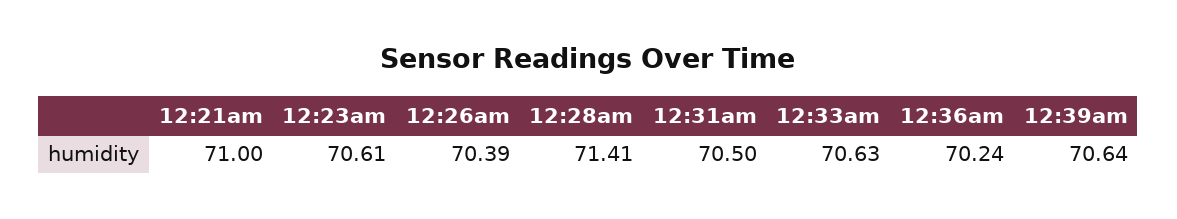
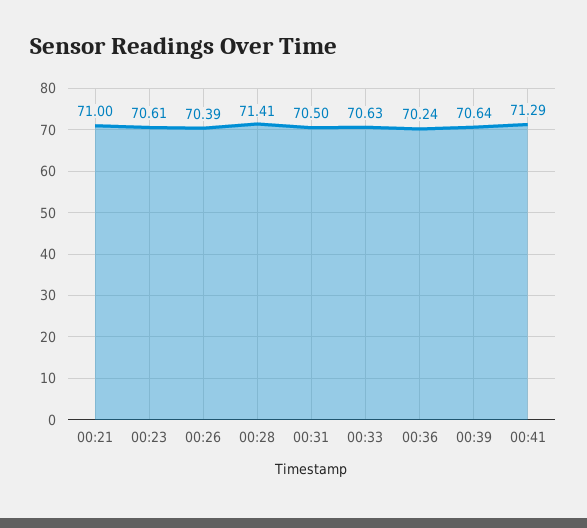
00:41: none -> 71.29

